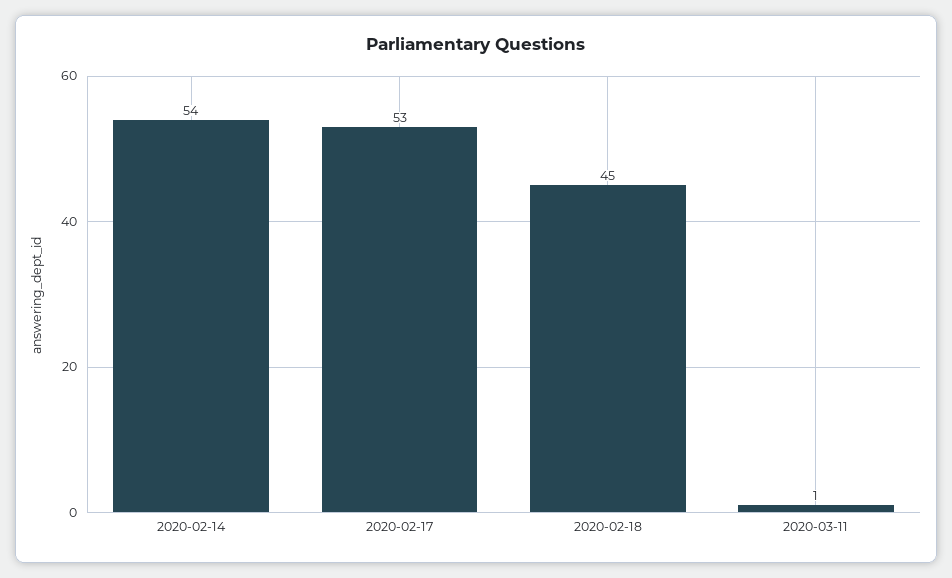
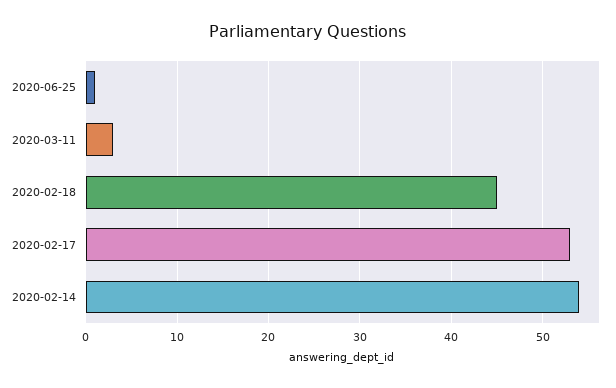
2020-03-11: 1 -> 3
2020-06-25: none -> 1

